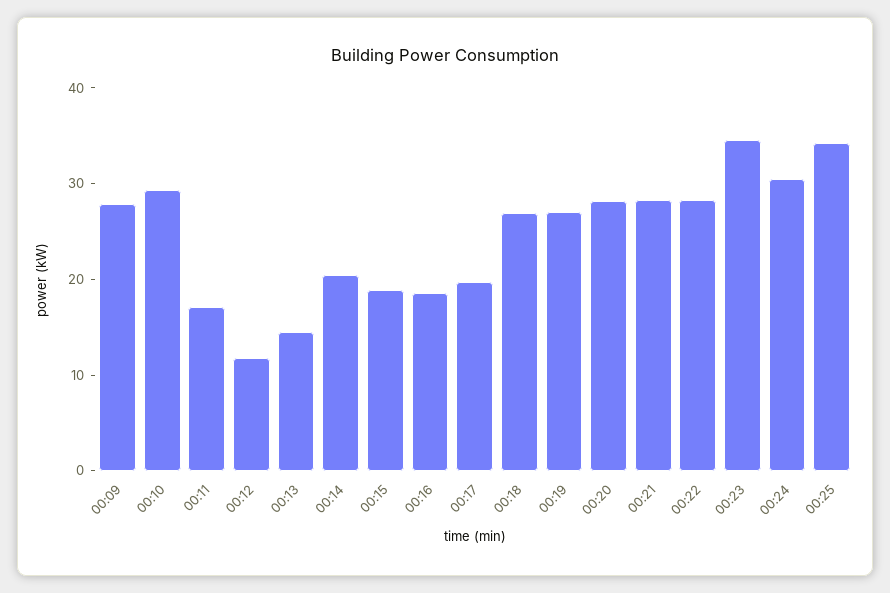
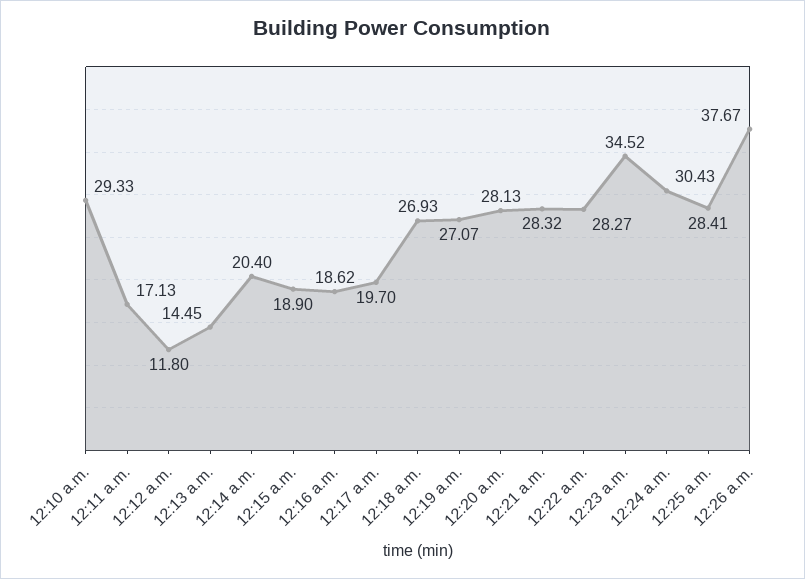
00:09: 28 -> none
00:25: 34 -> 28.41
12:26 a.m.: none -> 37.67

